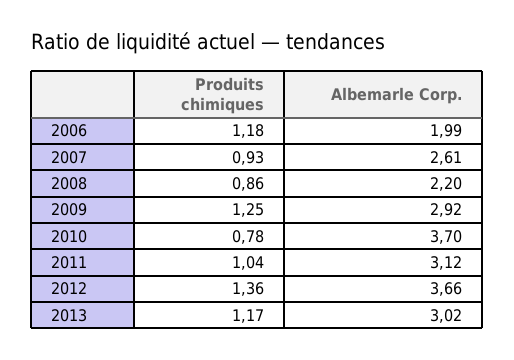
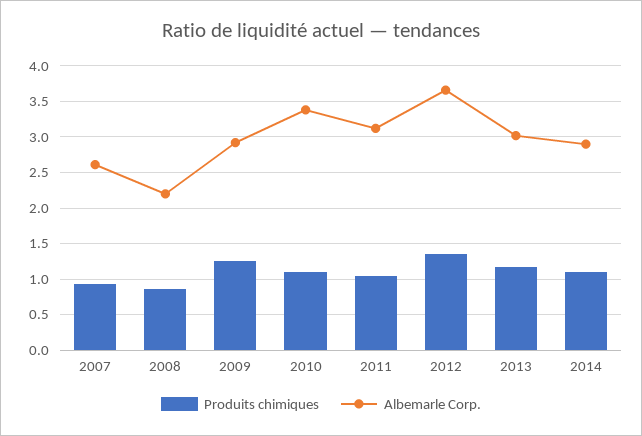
Produits chimiques, 2006: 1.18 -> none
Albemarle Corp., 2006: 1.99 -> none
Produits chimiques, 2010: 0.78 -> 1.1
Albemarle Corp., 2010: 3.7 -> 3.4
Produits chimiques, 2014: none -> 1.1
Albemarle Corp., 2014: none -> 2.9

